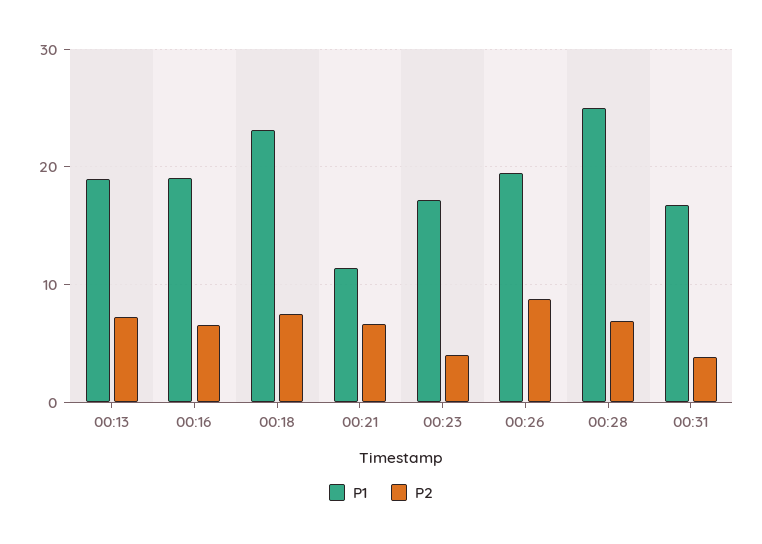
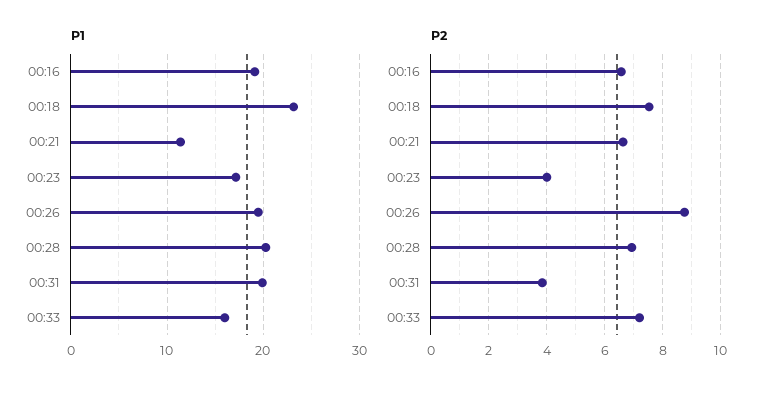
P1, 00:13: 19 -> none
P2, 00:13: 7 -> none
P1, 00:28: 25 -> 20
P1, 00:31: 17 -> 20
P1, 00:33: none -> 16
P2, 00:33: none -> 7.25

